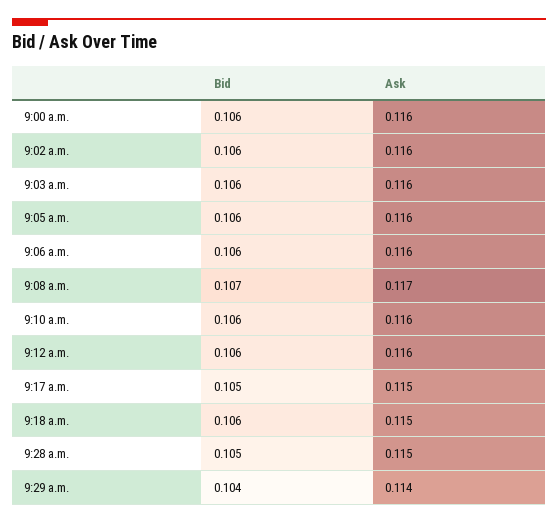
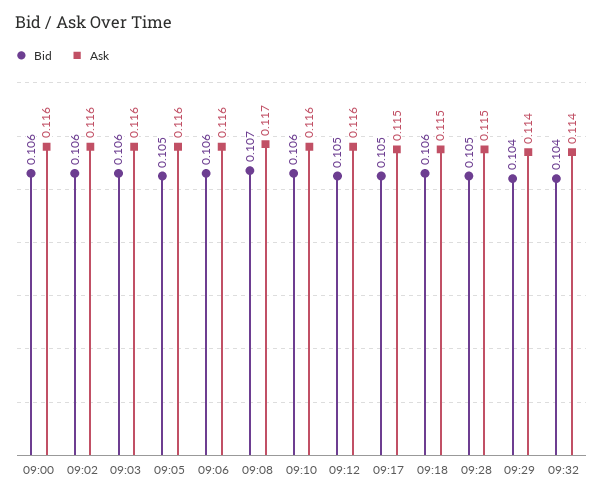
Bid, 9:05 a.m.: 0.106 -> 0.105
Bid, 9:12 a.m.: 0.106 -> 0.105
Bid, 09:32: none -> 0.104
Ask, 09:32: none -> 0.114

